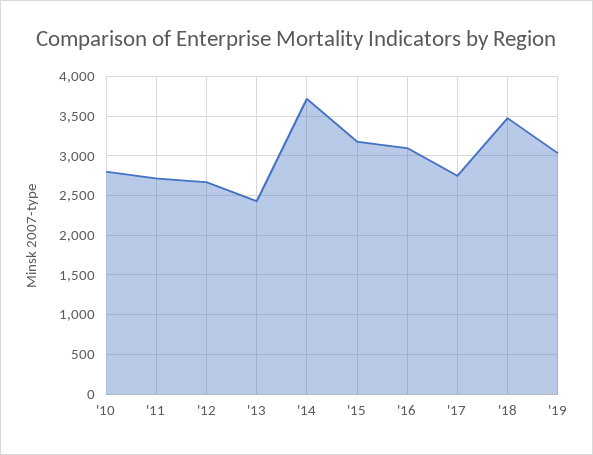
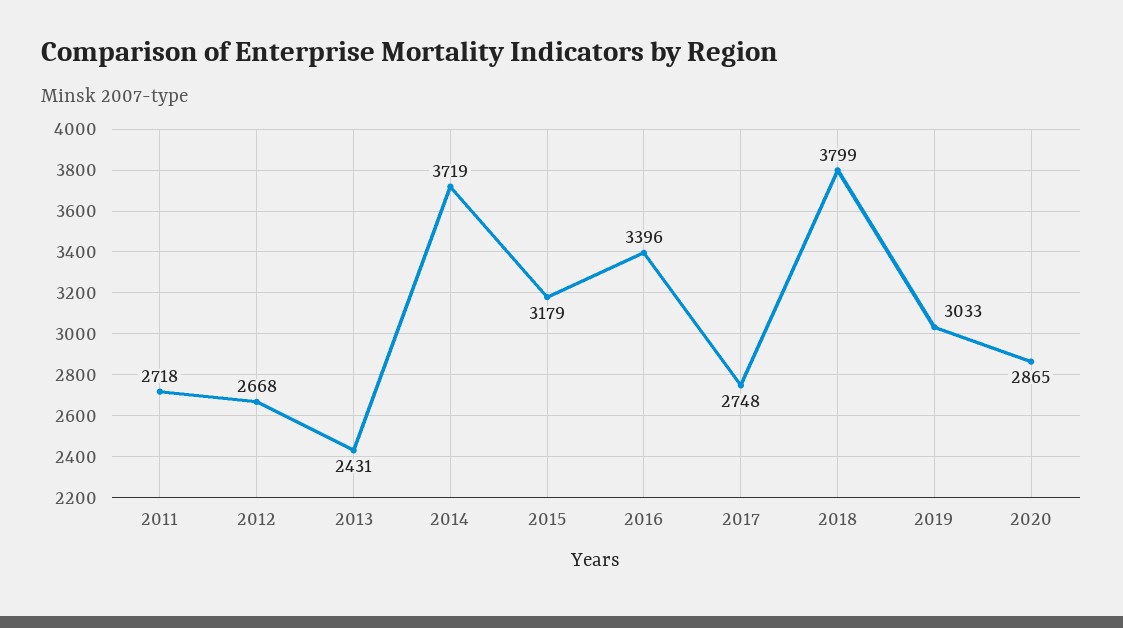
'10: 2800 -> none
'16: 3100 -> 3396
'18: 3500 -> 3799
2020: none -> 2865

